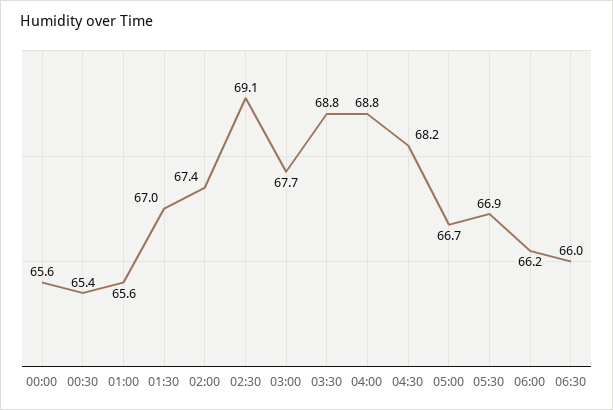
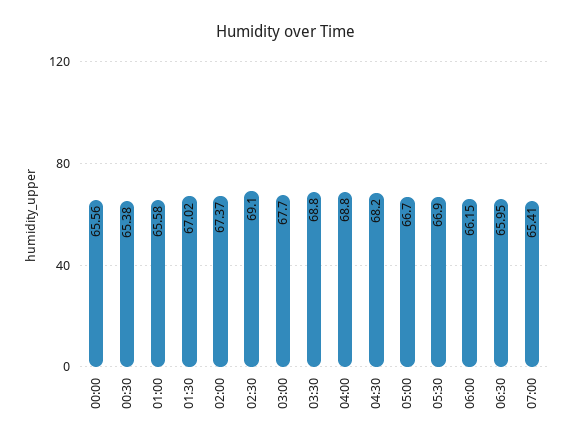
07:00: none -> 65.41

